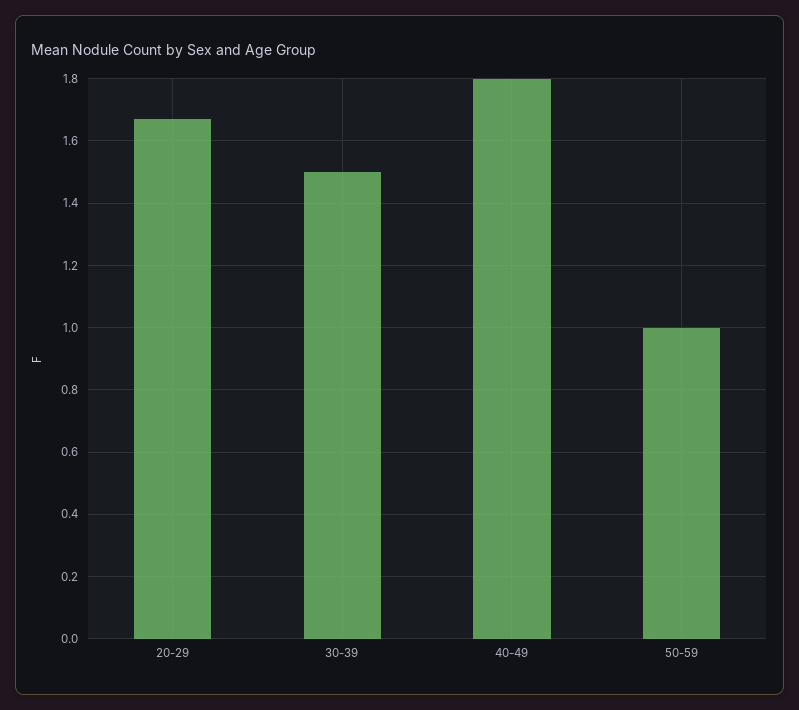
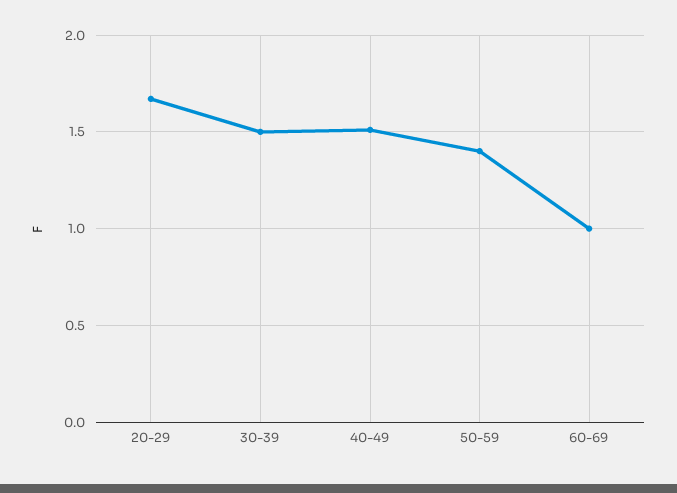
40-49: 1.8 -> 1.5
50-59: 1 -> 1.4
60-69: none -> 1

